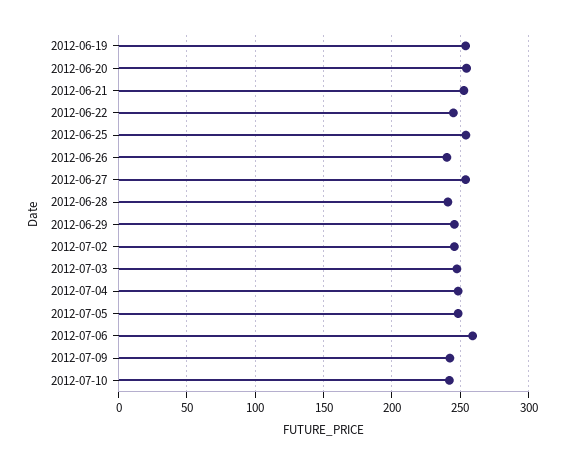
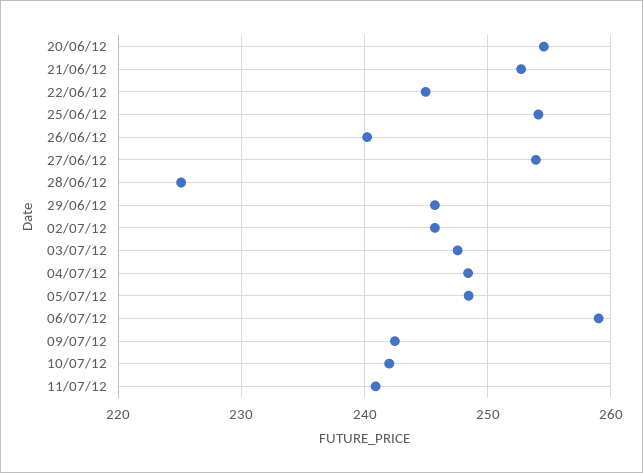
2012-06-19: 255 -> none
2012-06-28: 240 -> 225
11/07/12: none -> 241

